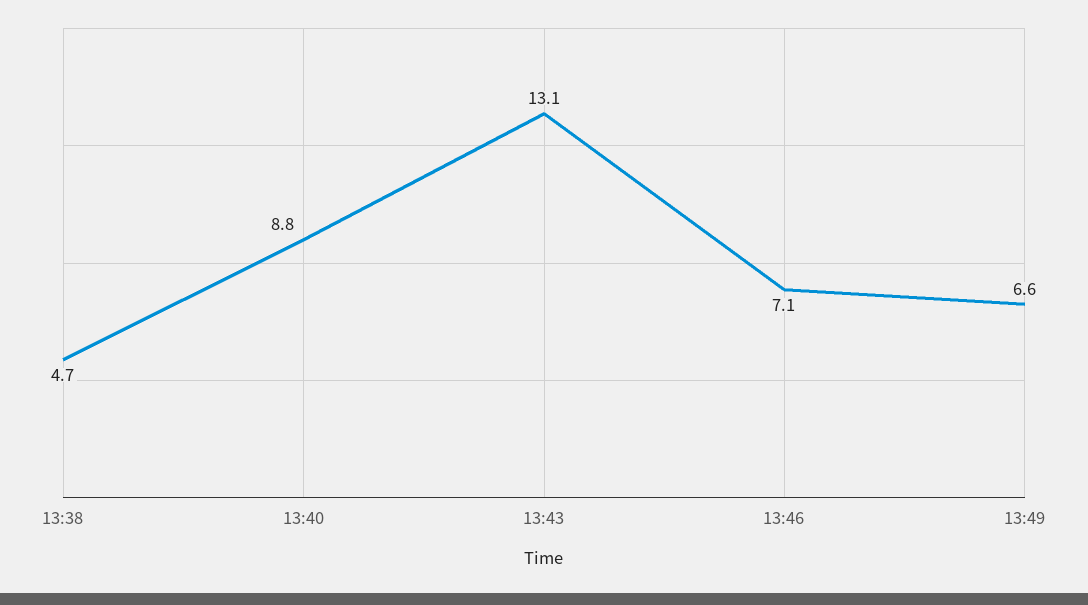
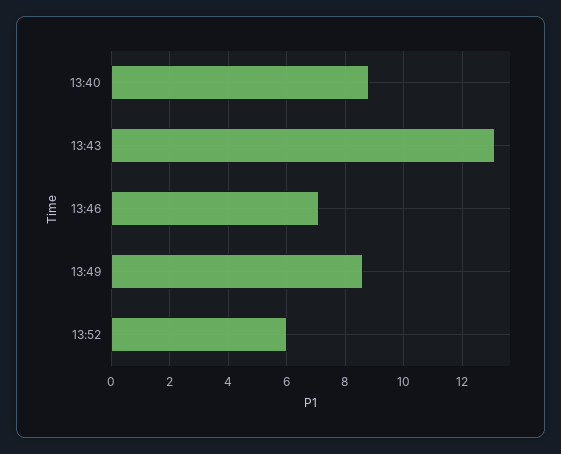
13:38: 4.7 -> none
13:49: 6.6 -> 8.5
13:52: none -> 6

